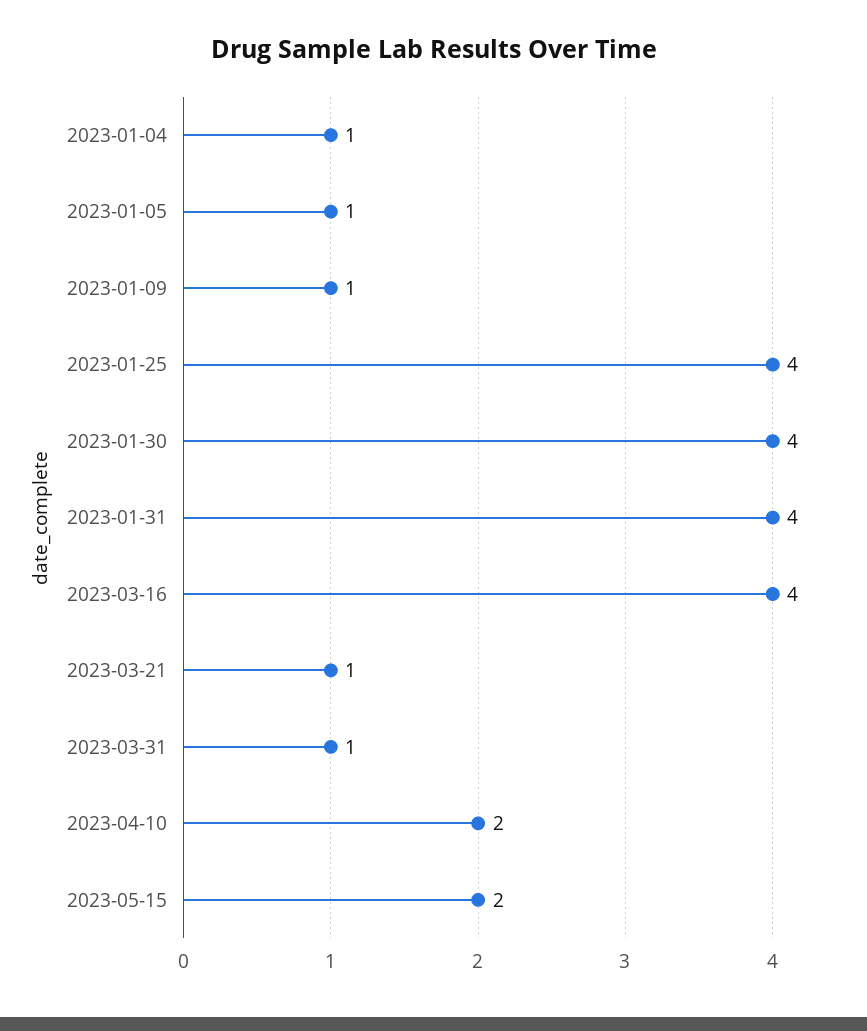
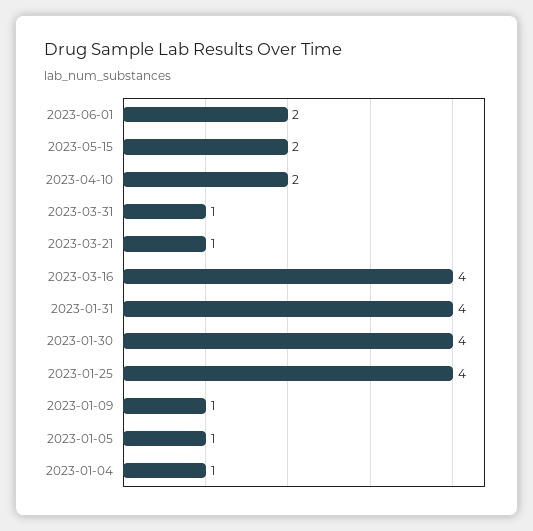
2023-06-01: none -> 2

